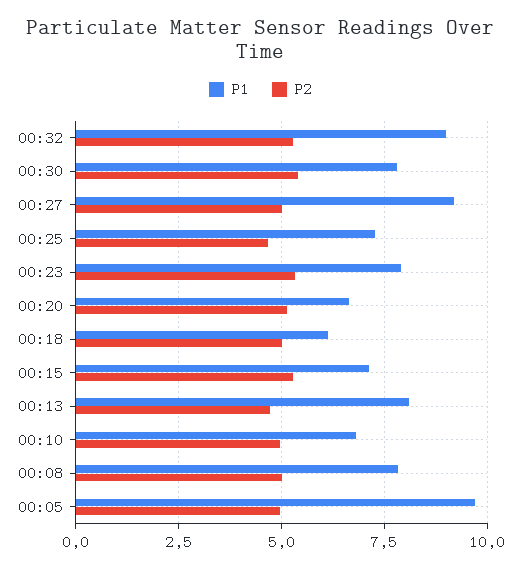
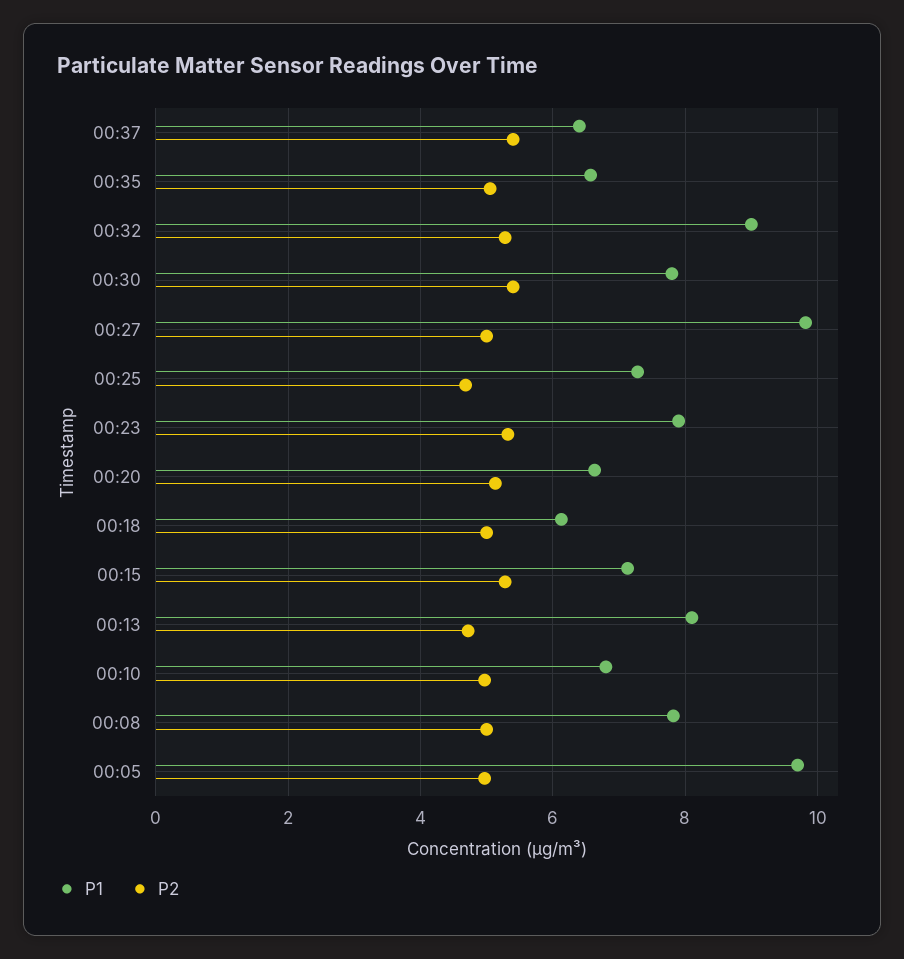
P1, 00:27: 9.25 -> 9.8
P1, 00:37: none -> 6.4
P2, 00:37: none -> 5.4
P1, 00:35: none -> 6.6
P2, 00:35: none -> 5

